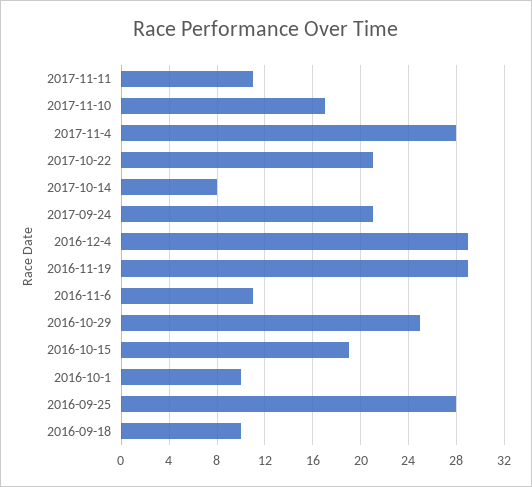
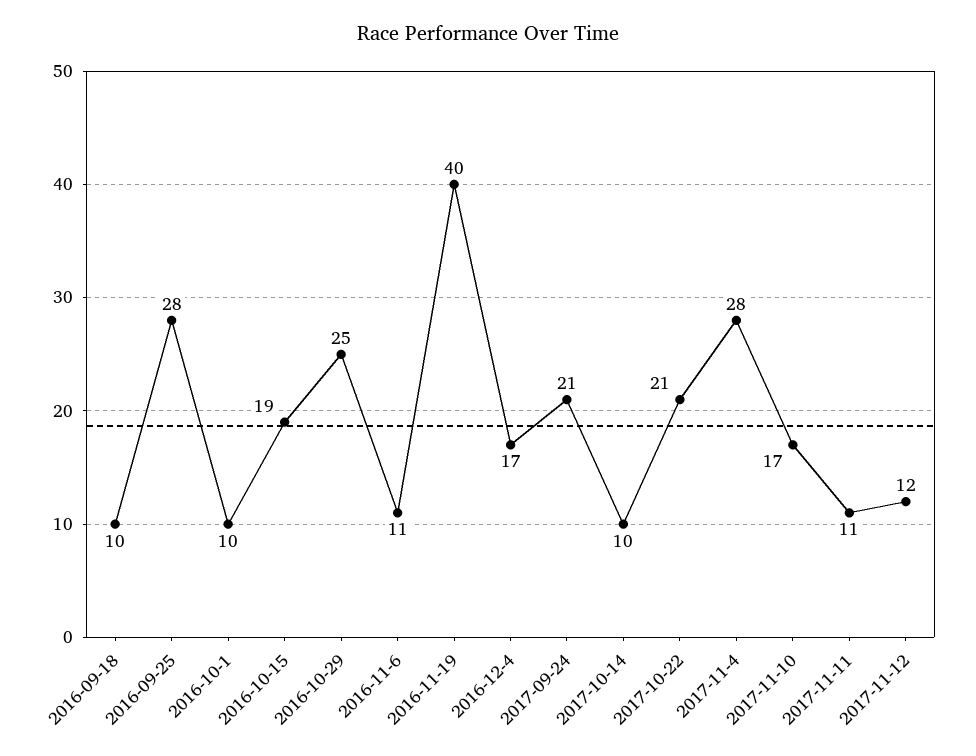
2017-10-14: 8 -> 10
2016-12-4: 29 -> 17
2016-11-19: 29 -> 40
2017-11-12: none -> 12

